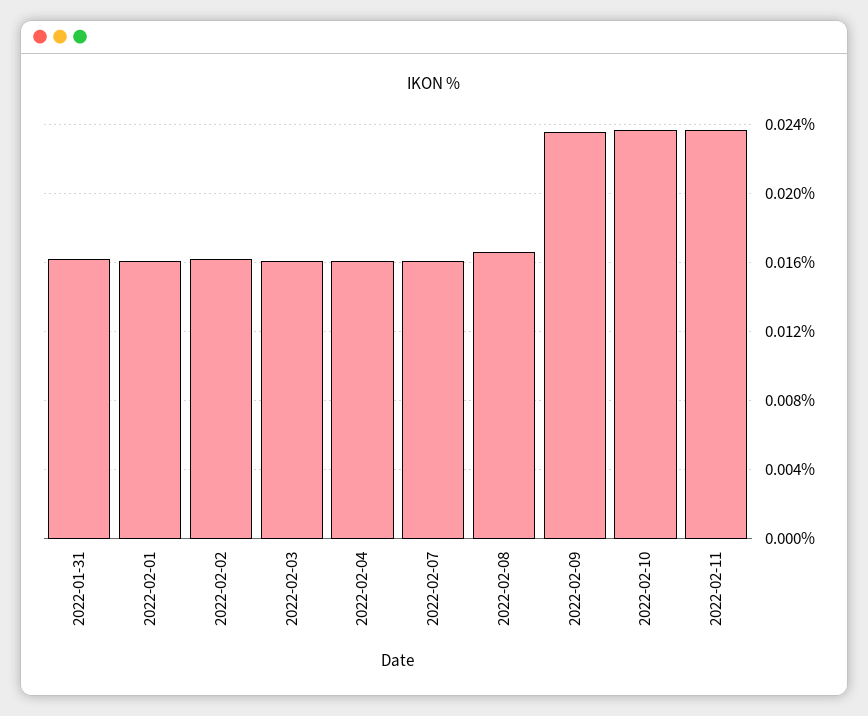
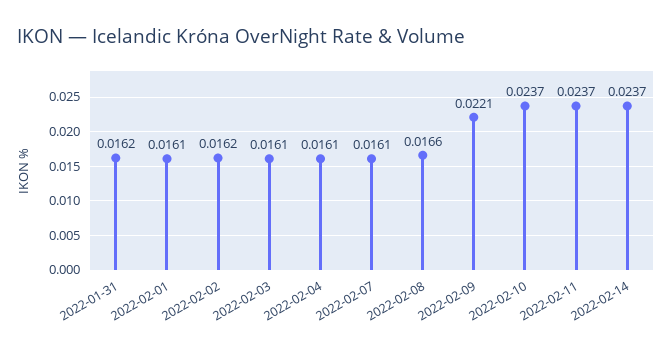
2022-02-09: 0.0235 -> 0.0221
2022-02-14: none -> 0.0237

